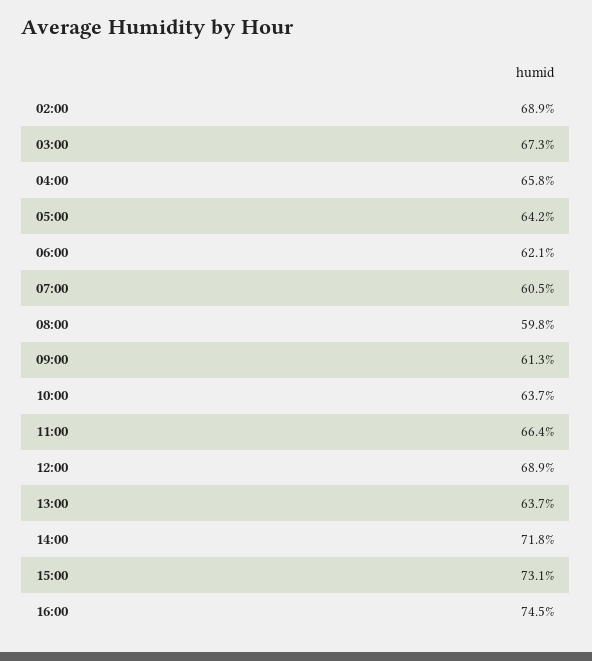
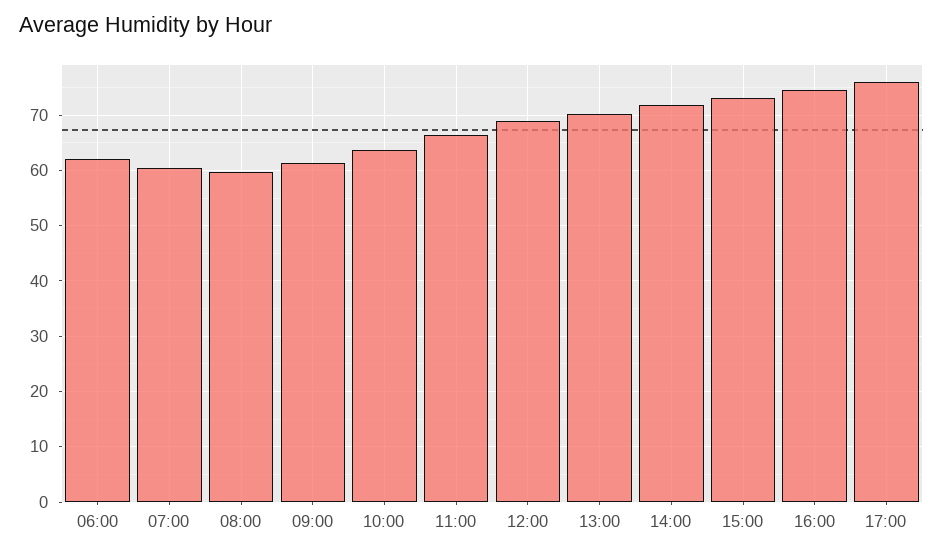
02:00: 68.9 -> none
03:00: 67.3 -> none
04:00: 65.8 -> none
05:00: 64.2 -> none
13:00: 63.7 -> 70
17:00: none -> 76

